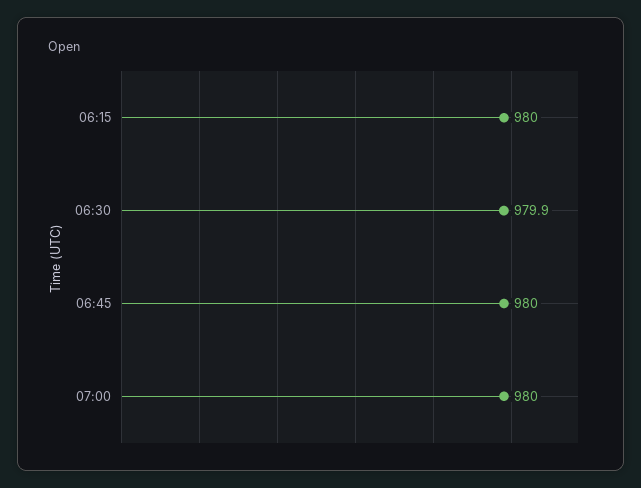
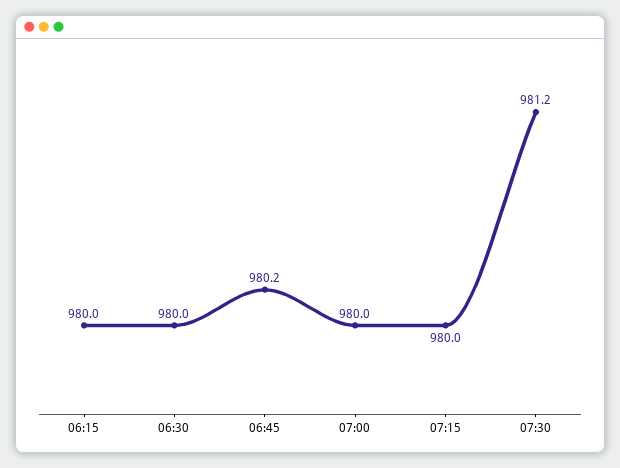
06:30: 979.9 -> 980
06:45: 980 -> 980.2
07:15: none -> 980
07:30: none -> 981.2

